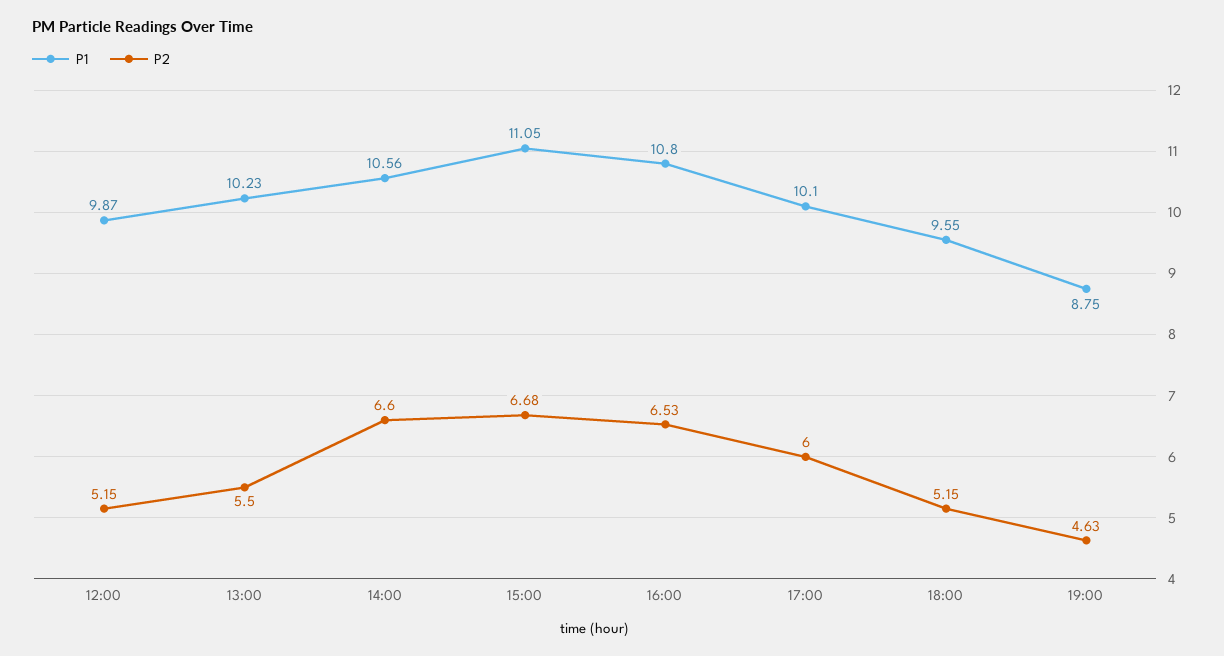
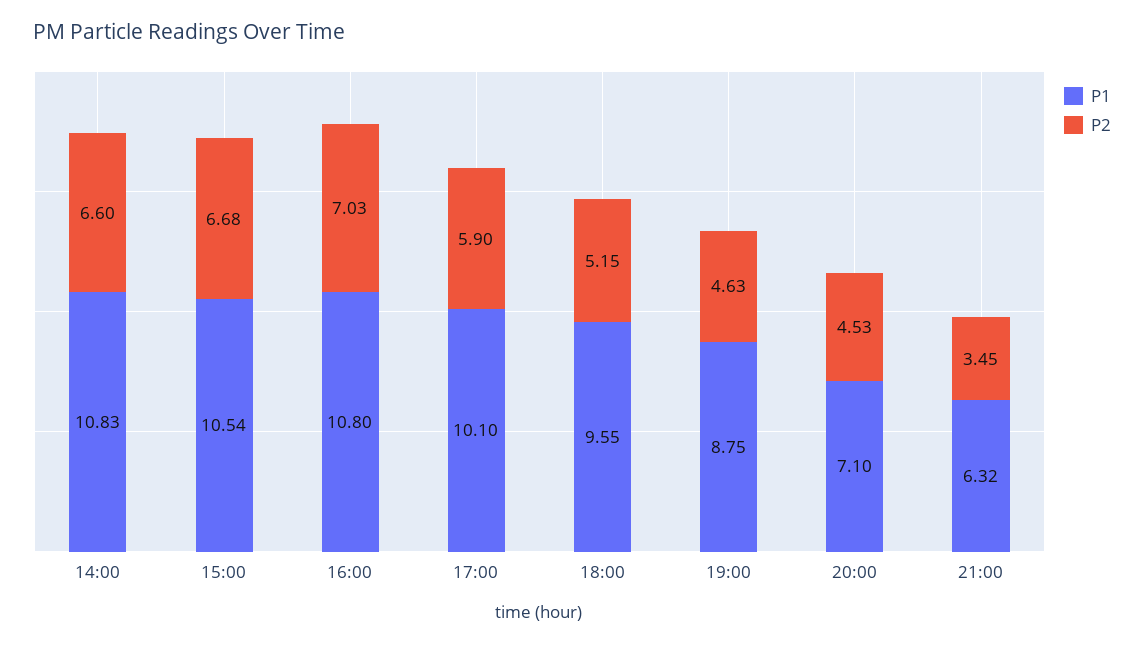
P1, 12:00: 9.87 -> none
P2, 12:00: 5.15 -> none
P1, 13:00: 10.23 -> none
P2, 13:00: 5.5 -> none
P1, 14:00: 10.56 -> 10.83
P1, 15:00: 11.05 -> 10.54
P2, 16:00: 6.53 -> 7.03
P2, 17:00: 6 -> 5.9
P1, 20:00: none -> 7.1
P2, 20:00: none -> 4.53
P1, 21:00: none -> 6.32
P2, 21:00: none -> 3.45

